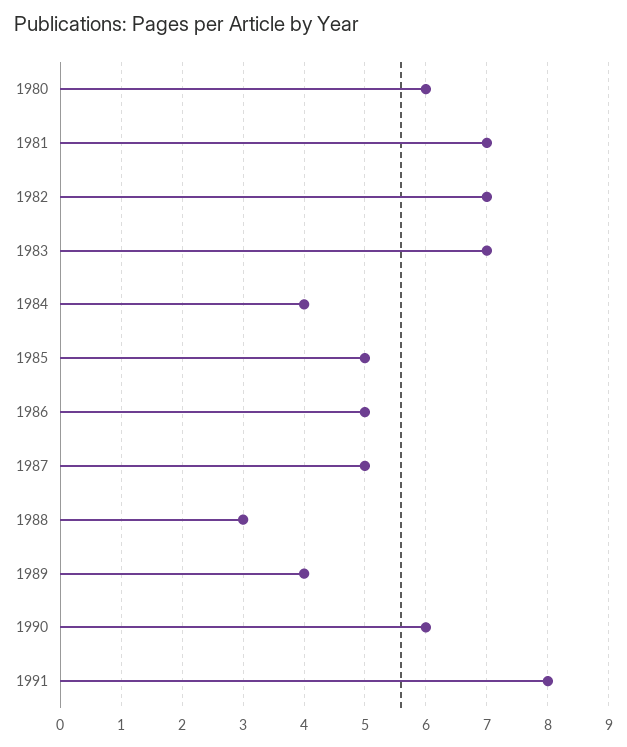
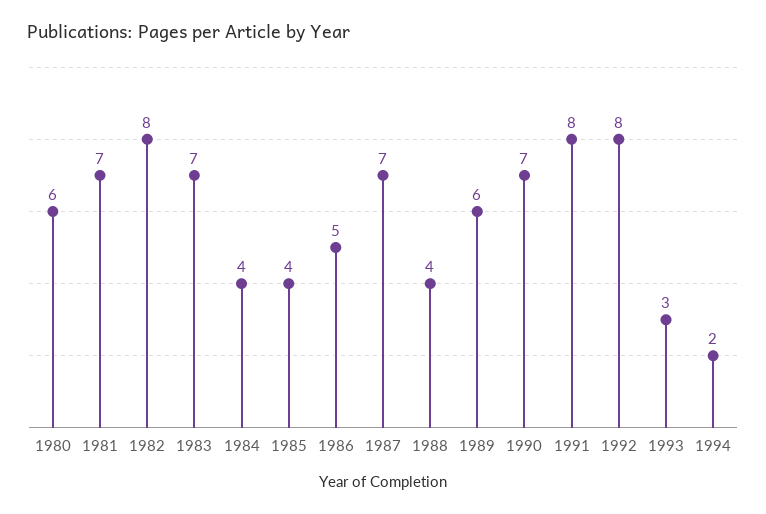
1982: 7 -> 8
1985: 5 -> 4
1987: 5 -> 7
1988: 3 -> 4
1989: 4 -> 6
1990: 6 -> 7
1992: none -> 8
1993: none -> 3
1994: none -> 2

